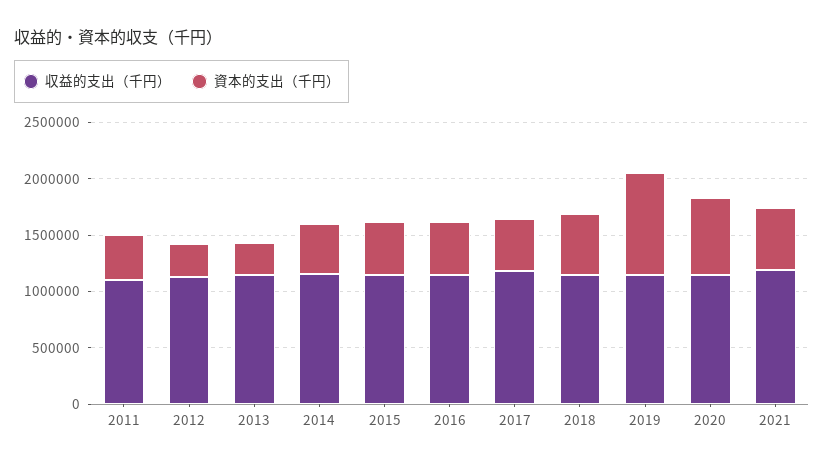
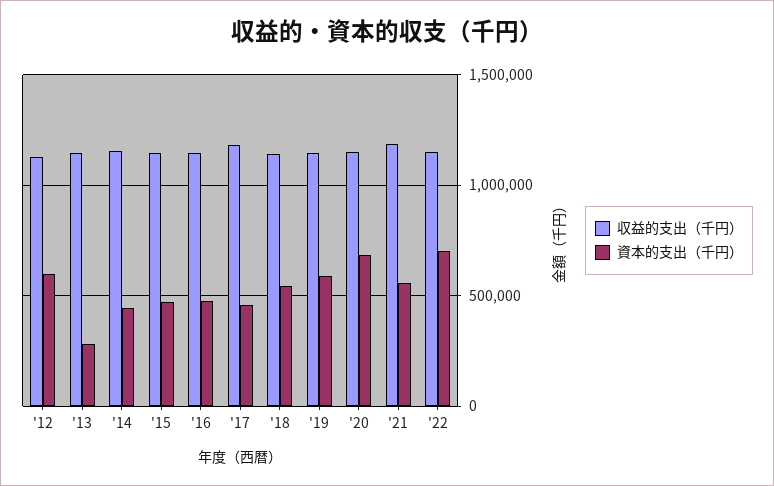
収益的支出（千円）, 2011: 1100000 -> none
資本的支出（千円）, 2011: 400000 -> none
資本的支出（千円）, 2012: 300000 -> 600000
資本的支出（千円）, 2019: 900000 -> 600000
収益的支出（千円）, '22: none -> 1150000
資本的支出（千円）, '22: none -> 700000

